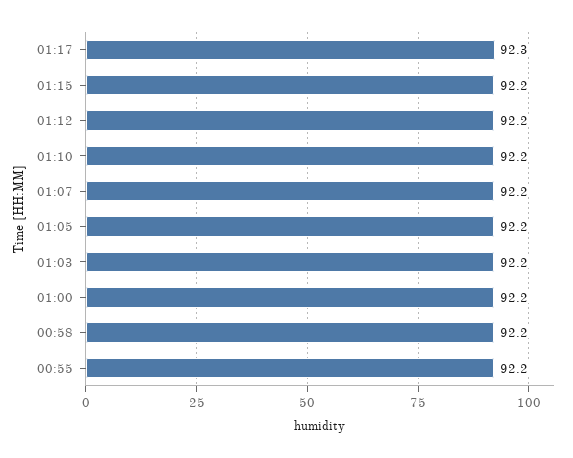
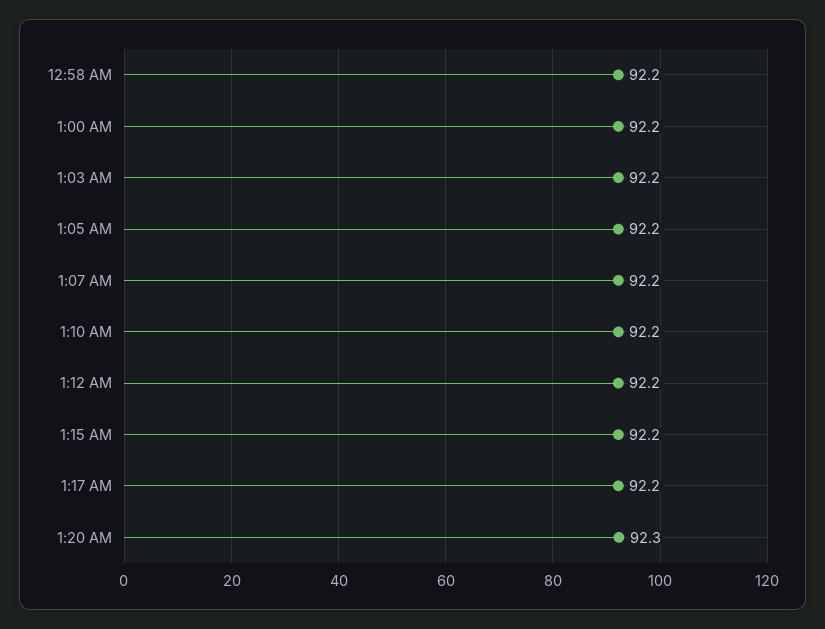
01:17: 92.3 -> 92.2
00:55: 92.2 -> none
1:20 AM: none -> 92.3

